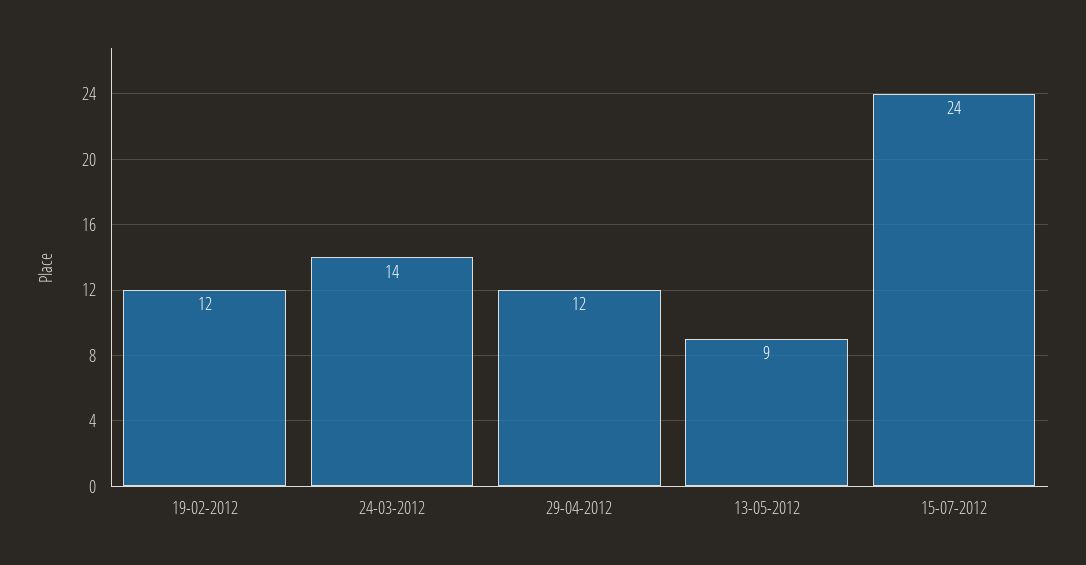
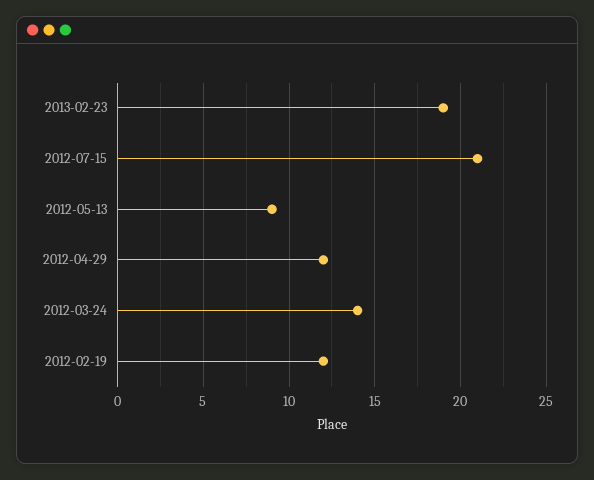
15-07-2012: 24 -> 21
2013-02-23: none -> 19

